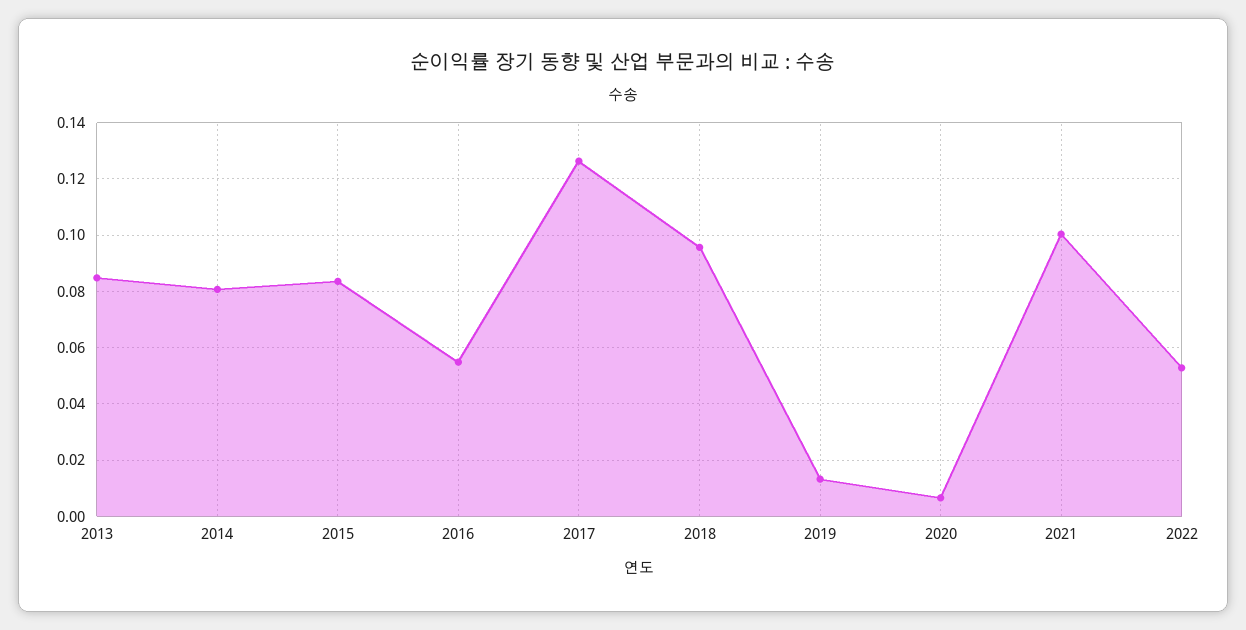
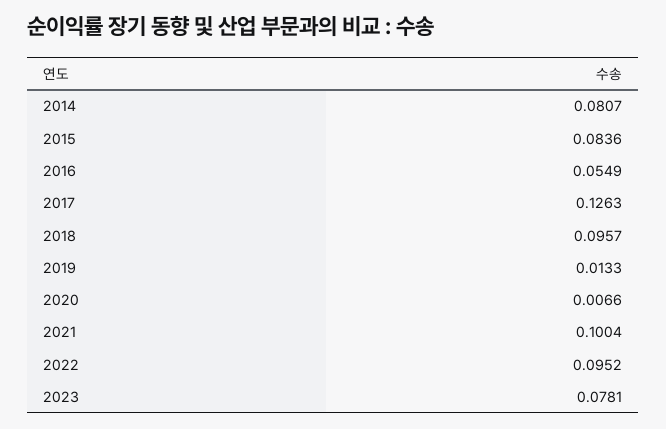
2013: 0.085 -> none
2022: 0.0525 -> 0.0952
2023: none -> 0.0781

